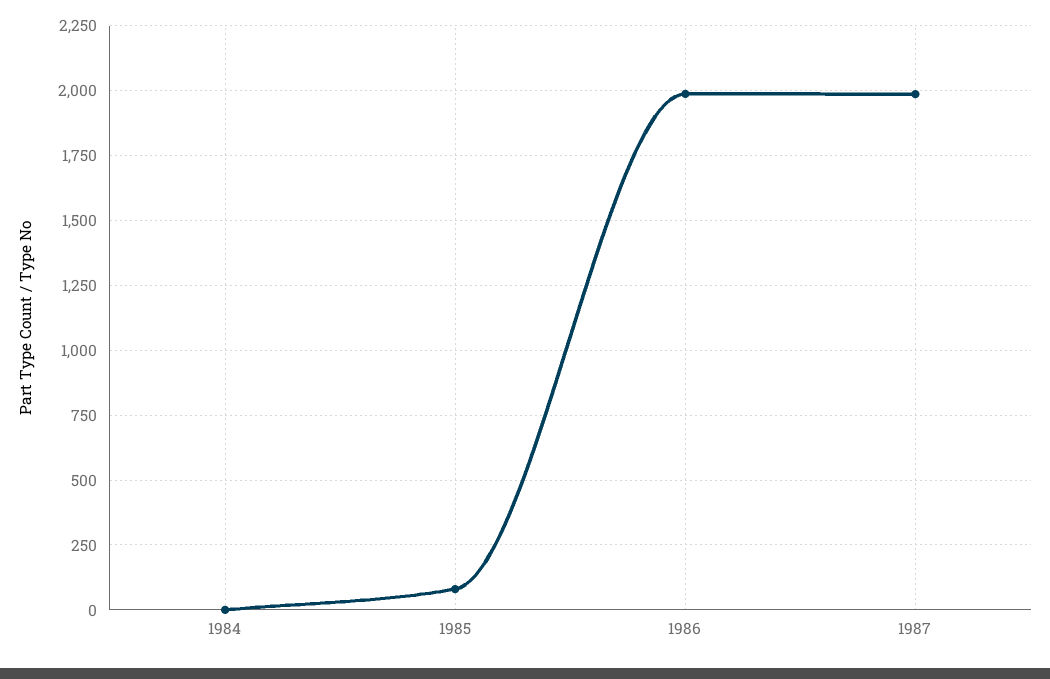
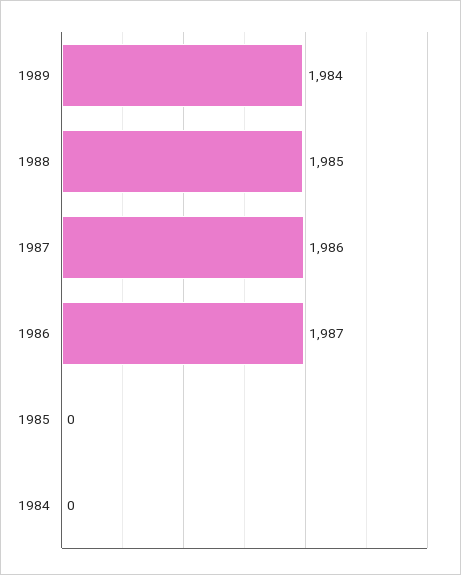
1985: 75 -> 0
1989: none -> 1984
1988: none -> 1985

